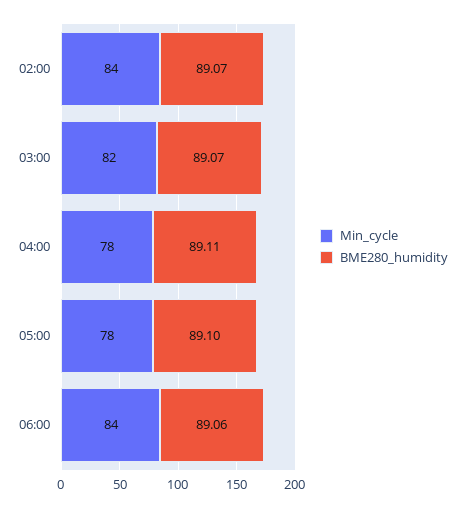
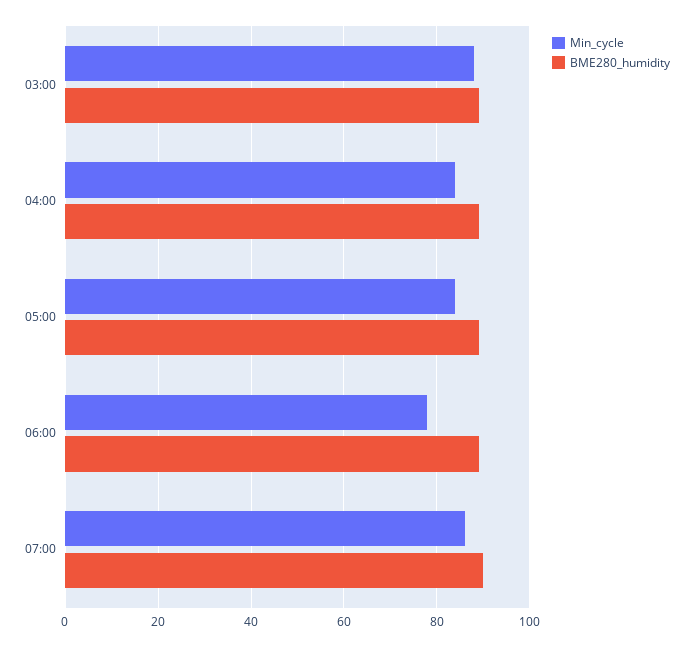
Min_cycle, 02:00: 84 -> none
BME280_humidity, 02:00: 89.07 -> none
Min_cycle, 03:00: 82 -> 88
Min_cycle, 04:00: 78 -> 84
Min_cycle, 05:00: 78 -> 84
Min_cycle, 06:00: 84 -> 78
Min_cycle, 07:00: none -> 86
BME280_humidity, 07:00: none -> 90

